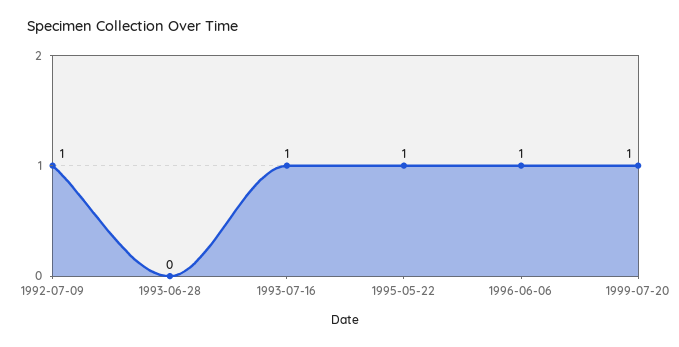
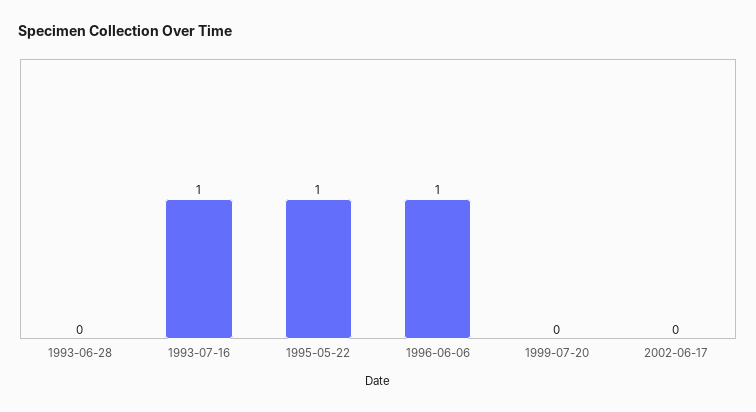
1992-07-09: 1 -> none
1999-07-20: 1 -> 0
2002-06-17: none -> 0

